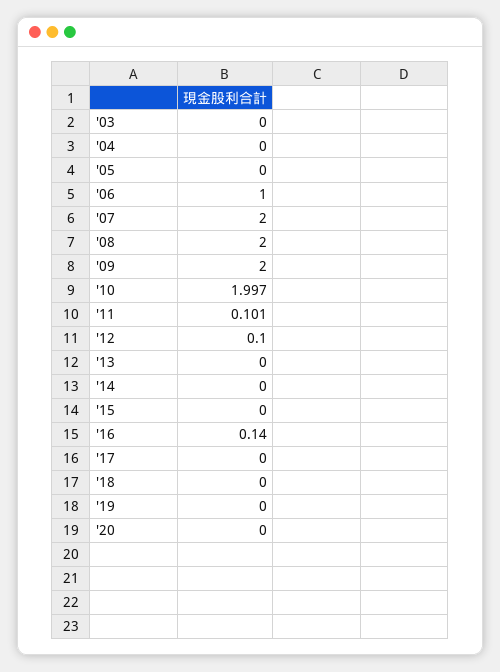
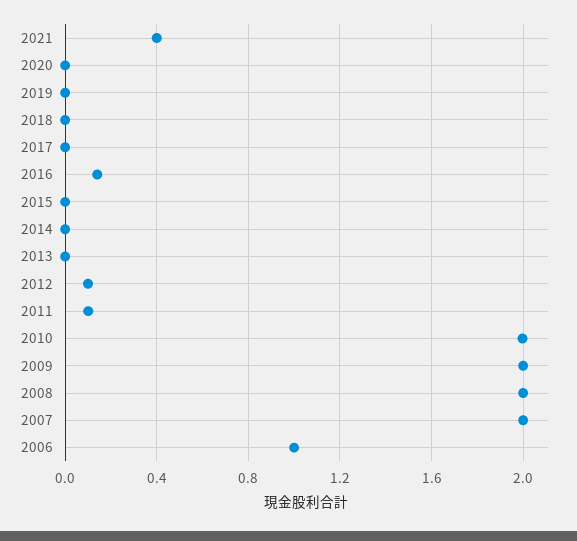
'03: 0 -> none
'04: 0 -> none
'05: 0 -> none
2021: none -> 0.4

